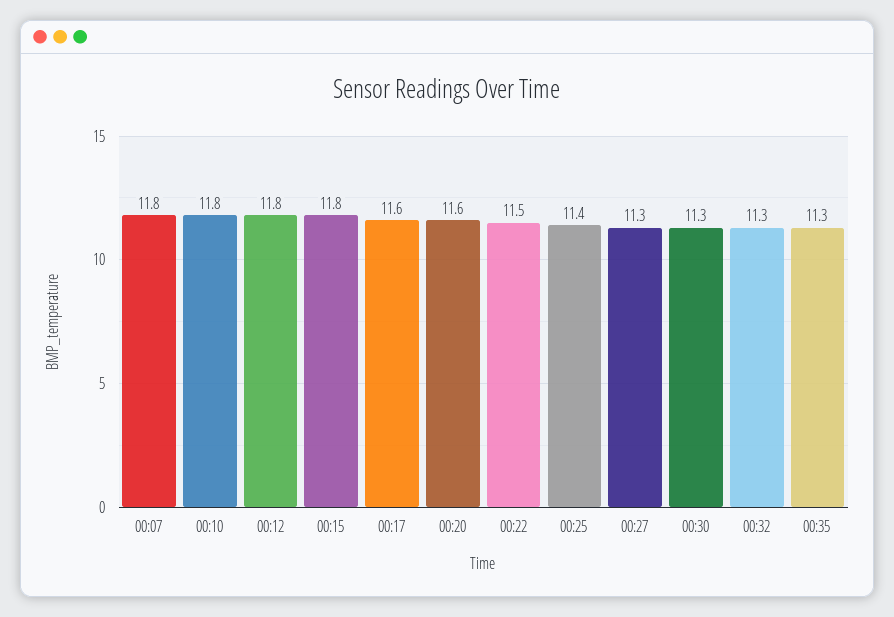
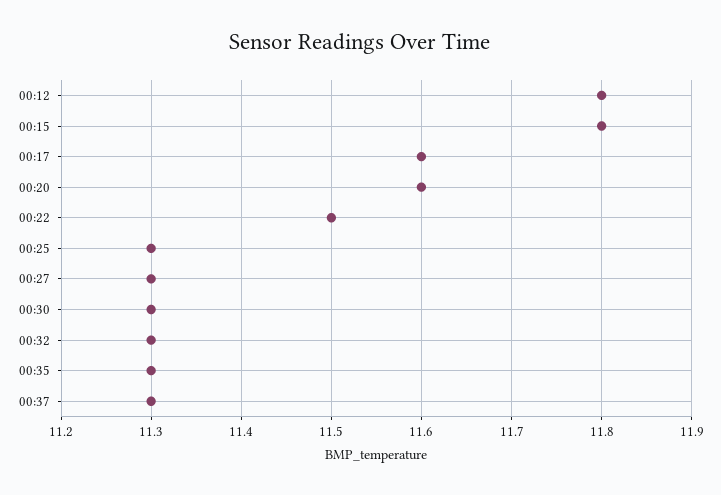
00:07: 11.8 -> none
00:10: 11.8 -> none
00:25: 11.4 -> 11.3
00:37: none -> 11.3

